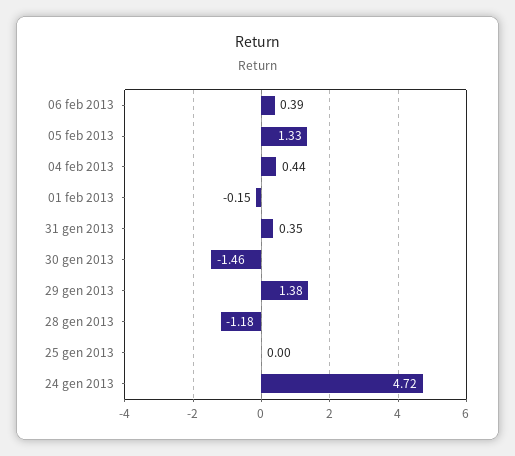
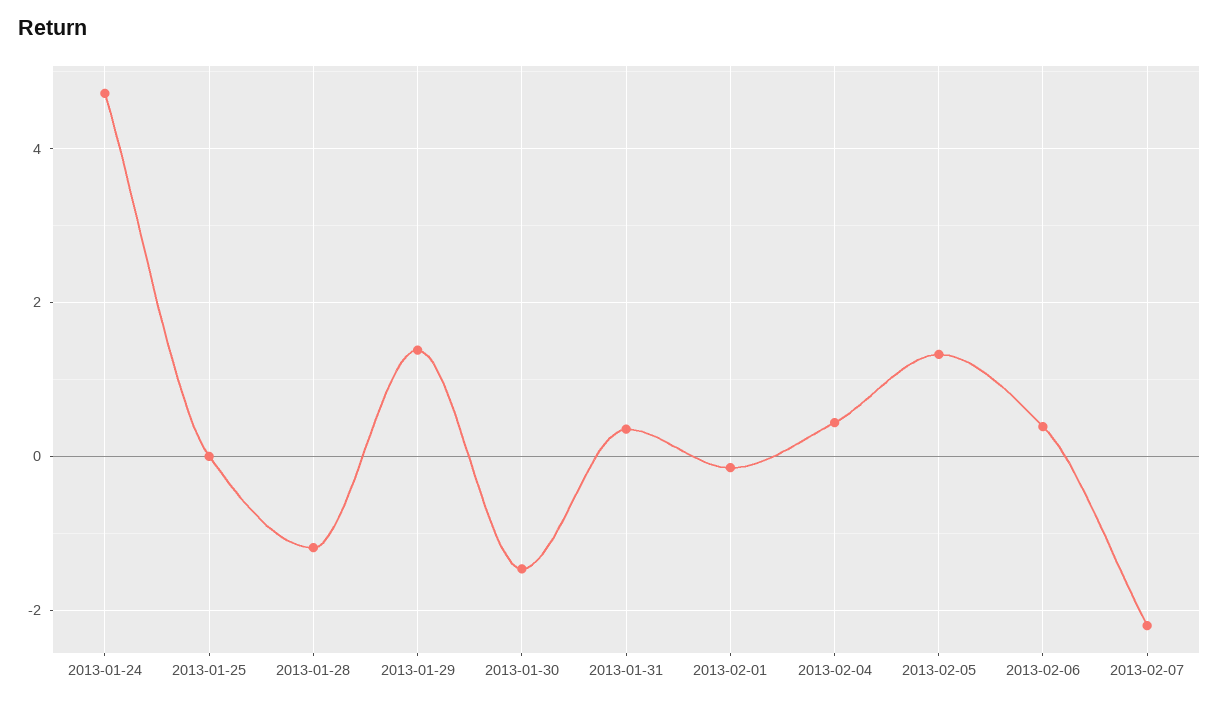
2013-02-07: none -> -2.2

